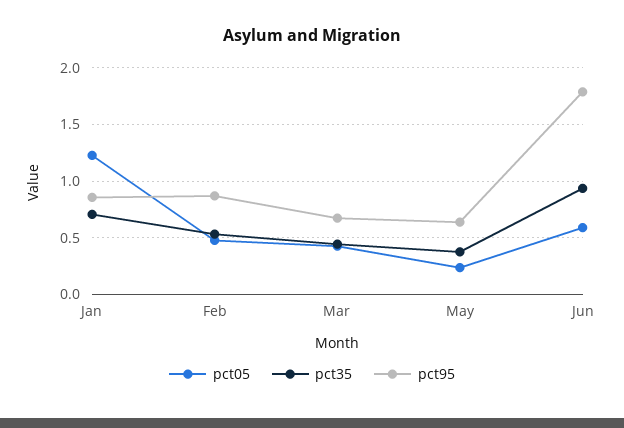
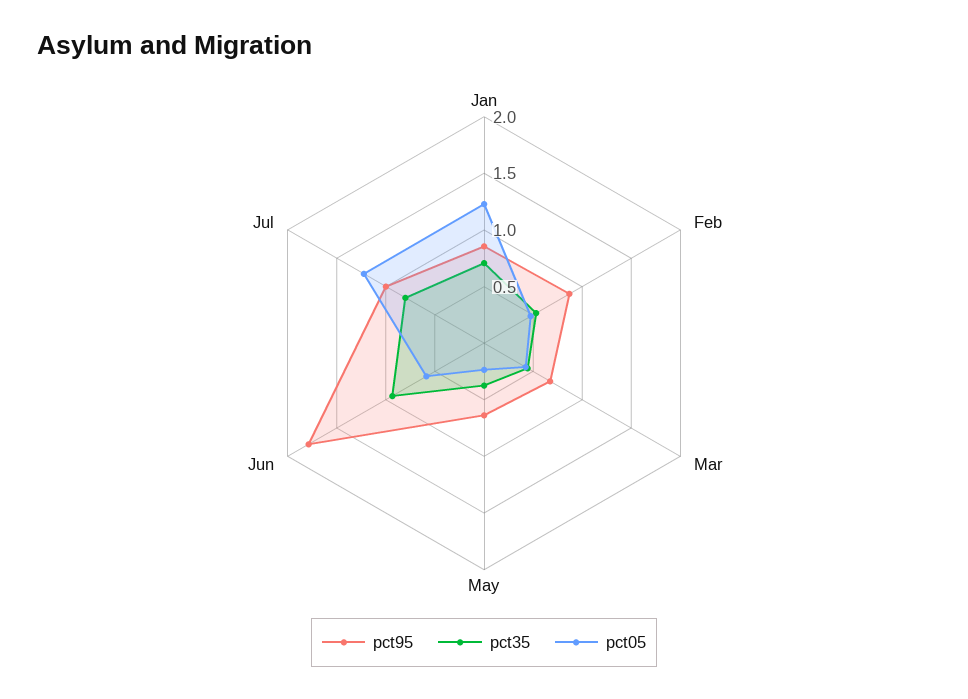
pct95, Jul: none -> 1
pct35, Jul: none -> 0.8
pct05, Jul: none -> 1.2

